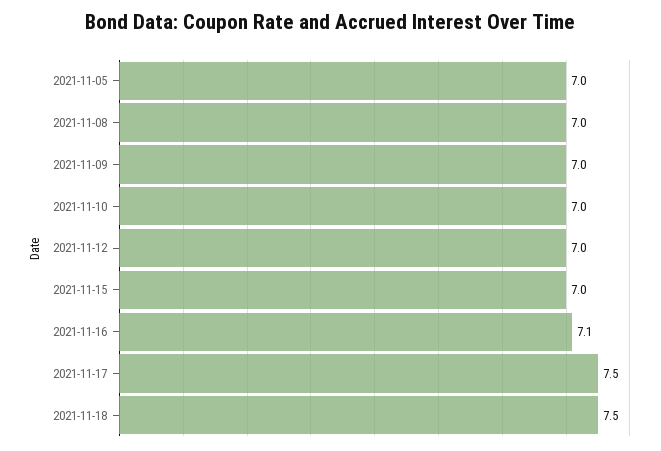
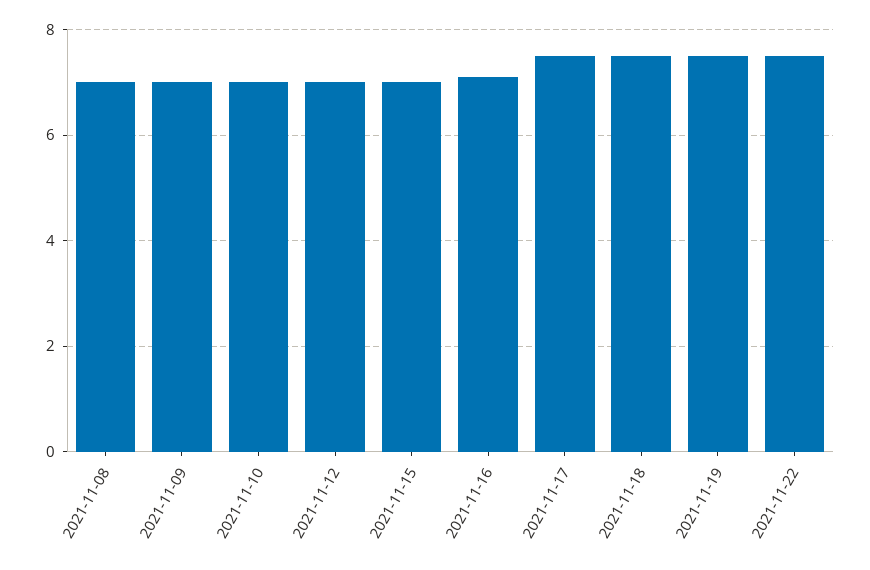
2021-11-05: 7 -> none
2021-11-19: none -> 7.5
2021-11-22: none -> 7.5

